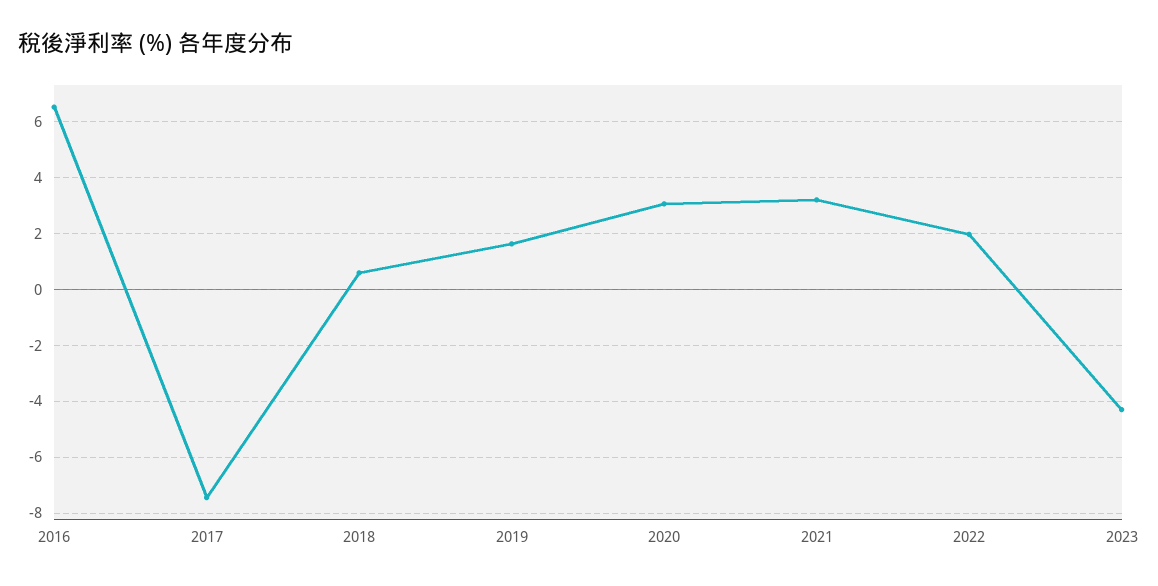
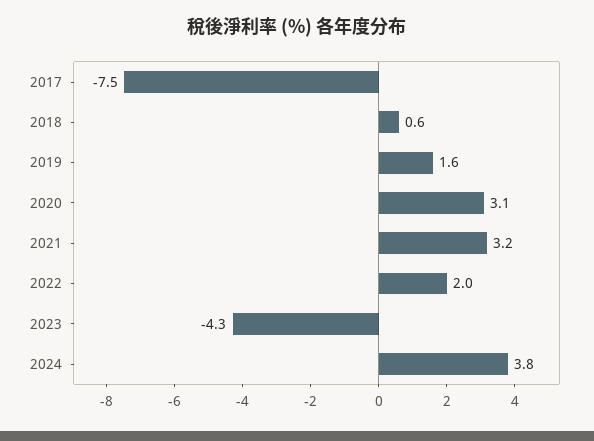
2016: 6.5 -> none
2024: none -> 3.8

